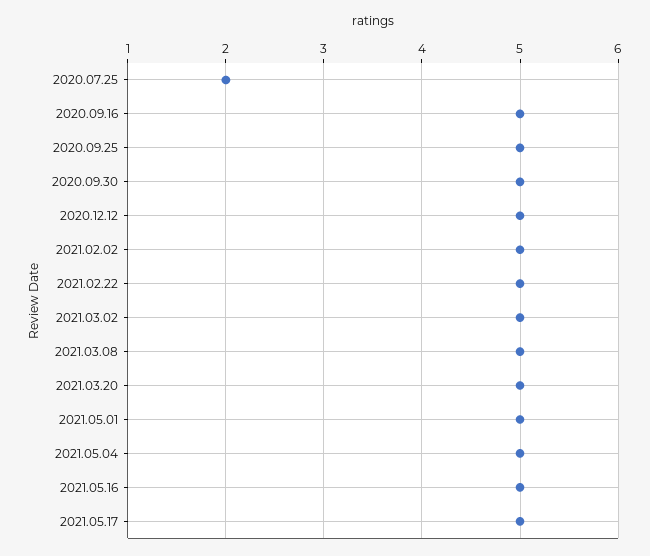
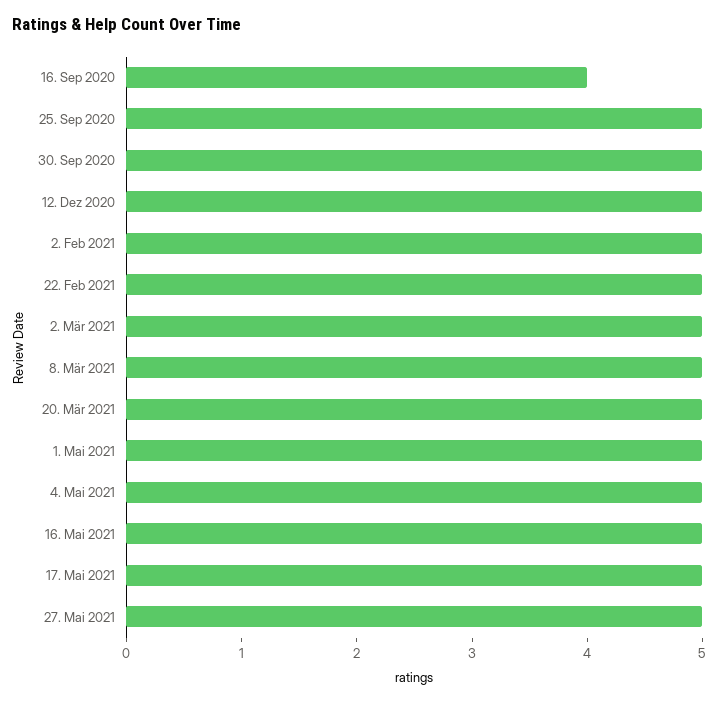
2020.07.25: 2 -> none
2020.09.16: 5 -> 4
27. Mai 2021: none -> 5

